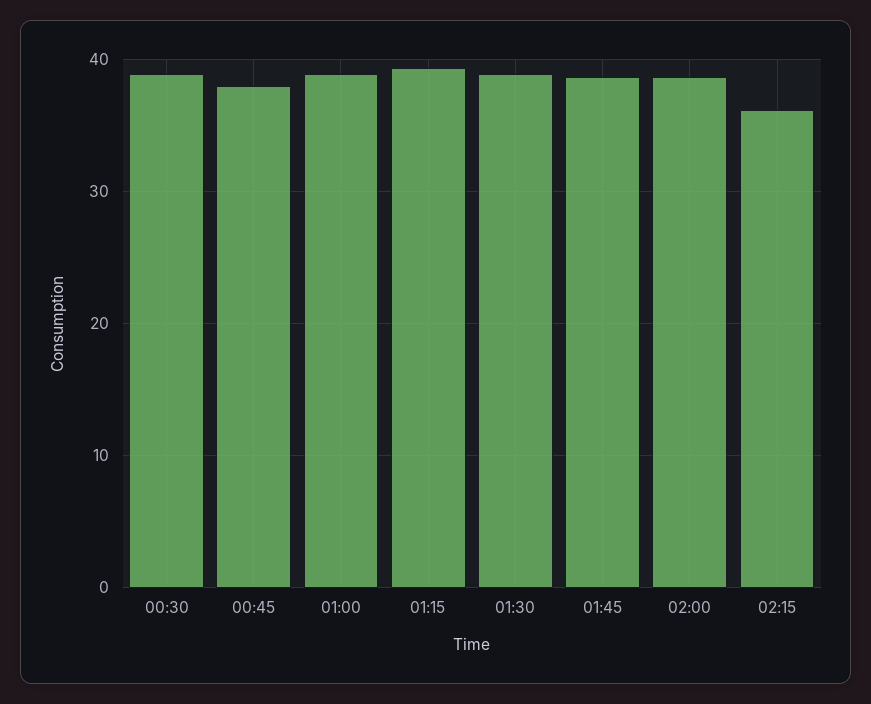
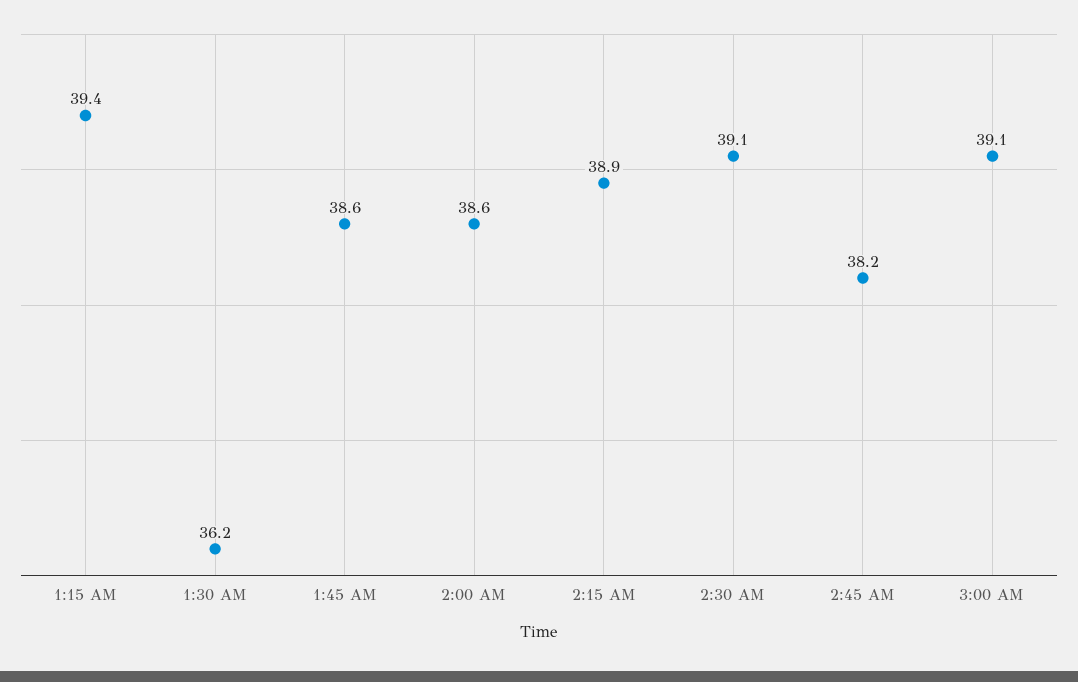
00:30: 39 -> none
00:45: 38 -> none
01:00: 39 -> none
01:30: 39 -> 36.2
02:15: 36 -> 38.9
2:30 AM: none -> 39.1
2:45 AM: none -> 38.2
3:00 AM: none -> 39.1

